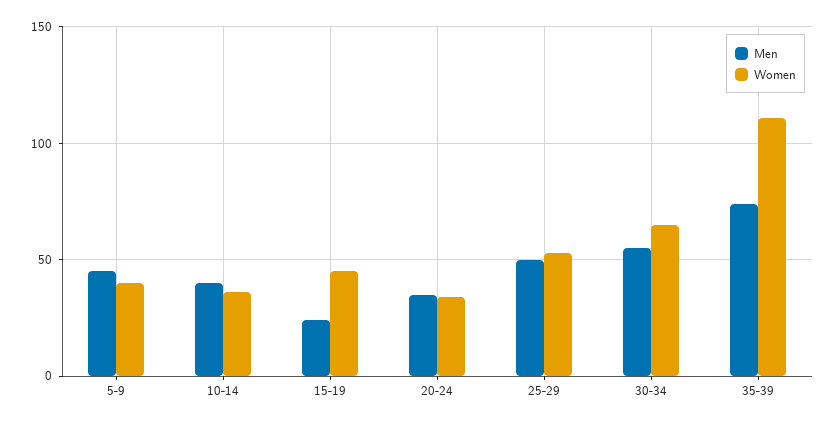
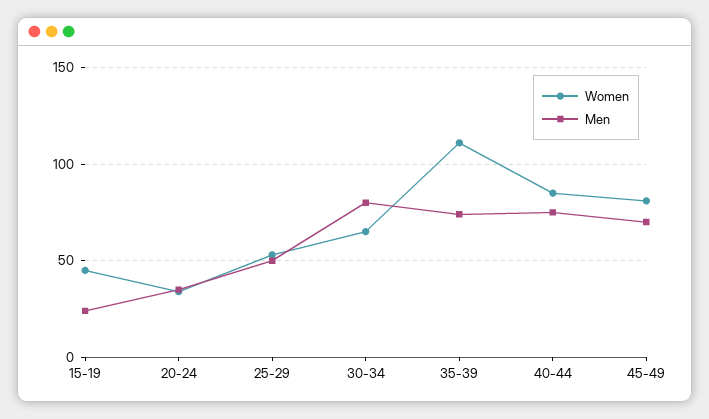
Men, 5-9: 45 -> none
Women, 5-9: 40 -> none
Men, 10-14: 40 -> none
Women, 10-14: 35 -> none
Men, 30-34: 55 -> 80
Women, 40-44: none -> 85
Men, 40-44: none -> 75
Women, 45-49: none -> 80
Men, 45-49: none -> 70

